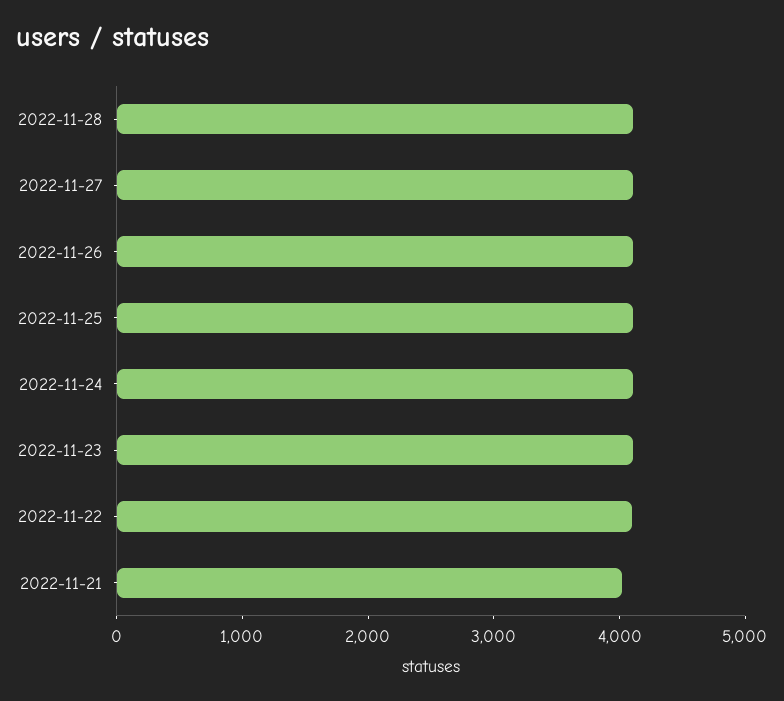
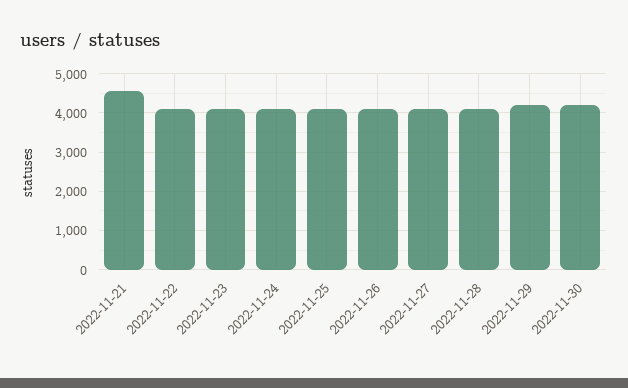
2022-11-21: 4000 -> 4600
2022-11-29: none -> 4200
2022-11-30: none -> 4200

